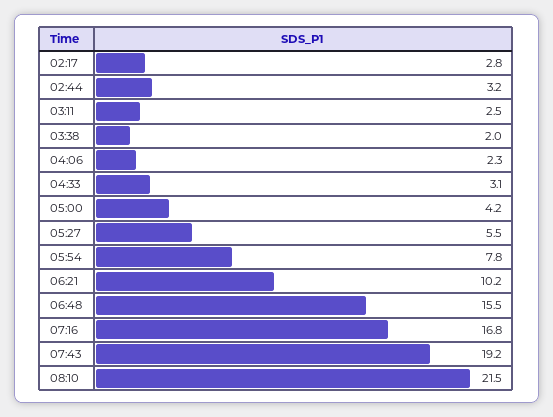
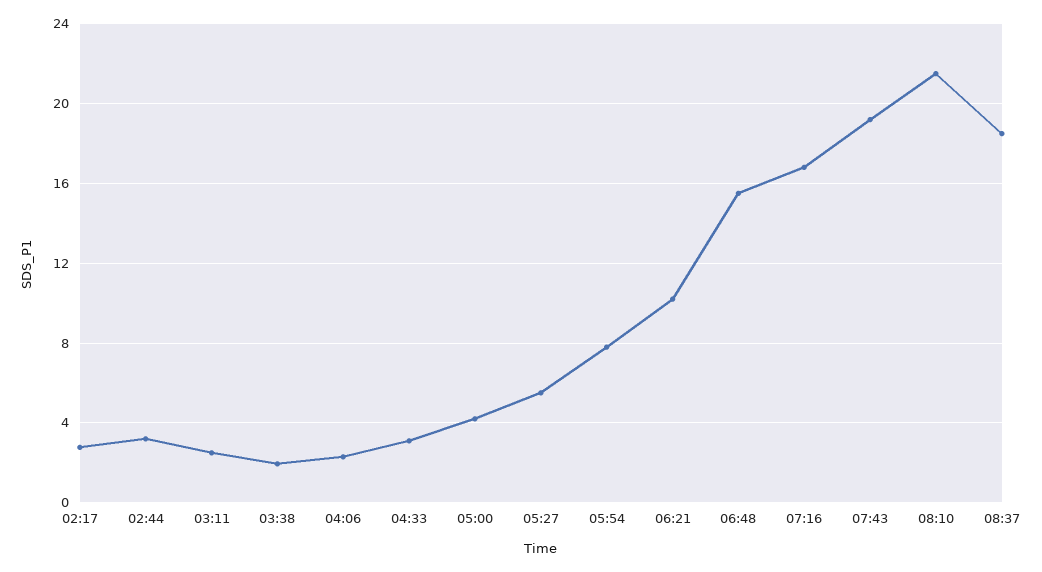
08:37: none -> 18.5

